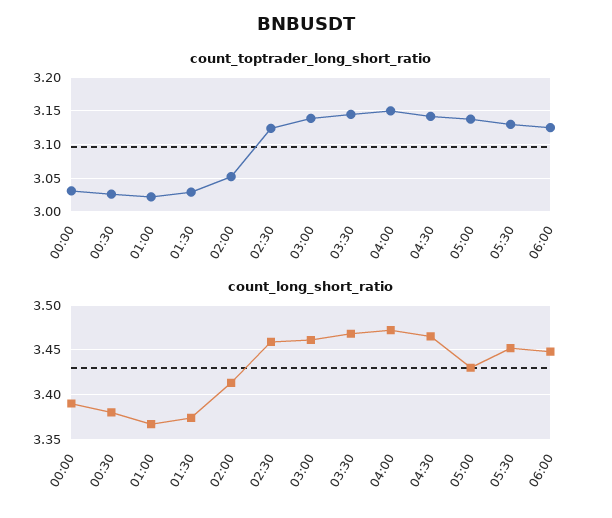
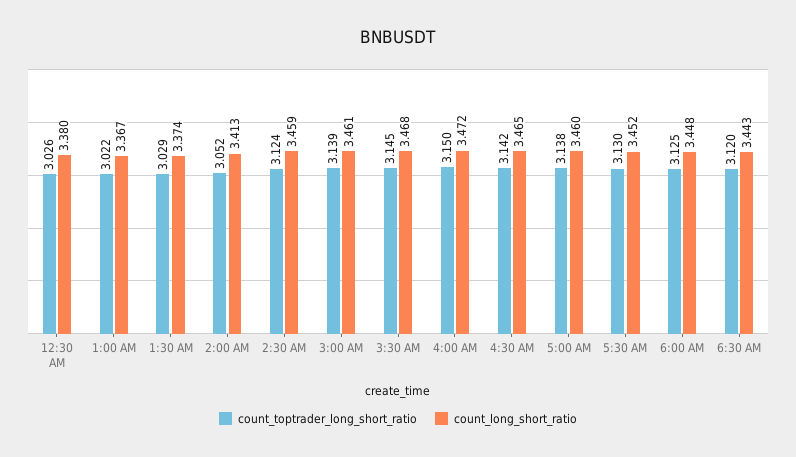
count_toptrader_long_short_ratio, 00:00: 3.03 -> none
count_long_short_ratio, 00:00: 3.39 -> none
count_long_short_ratio, 05:00: 3.43 -> 3.46
count_toptrader_long_short_ratio, 6:30 AM: none -> 3.12
count_long_short_ratio, 6:30 AM: none -> 3.443

